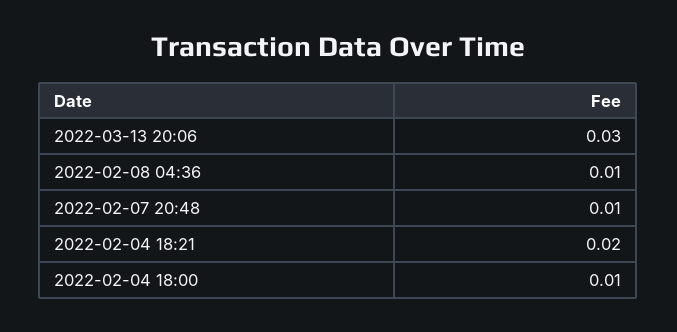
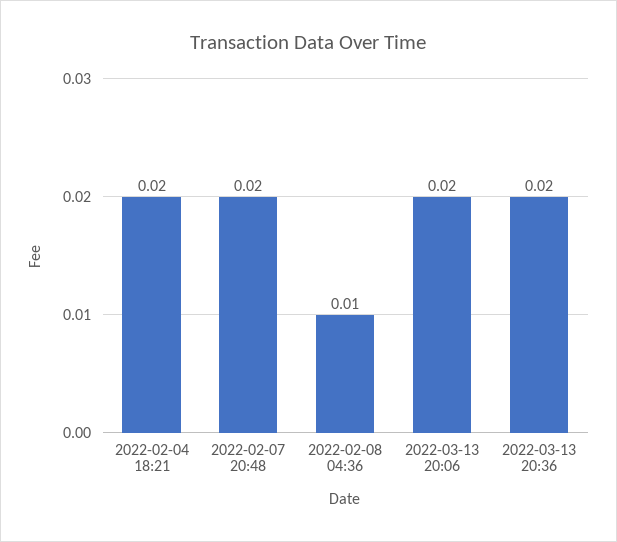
2022-03-13 20:06: 0.03 -> 0.02
2022-02-07 20:48: 0.01 -> 0.02
2022-02-04 18:00: 0.01 -> none
2022-03-13 20:36: none -> 0.02

